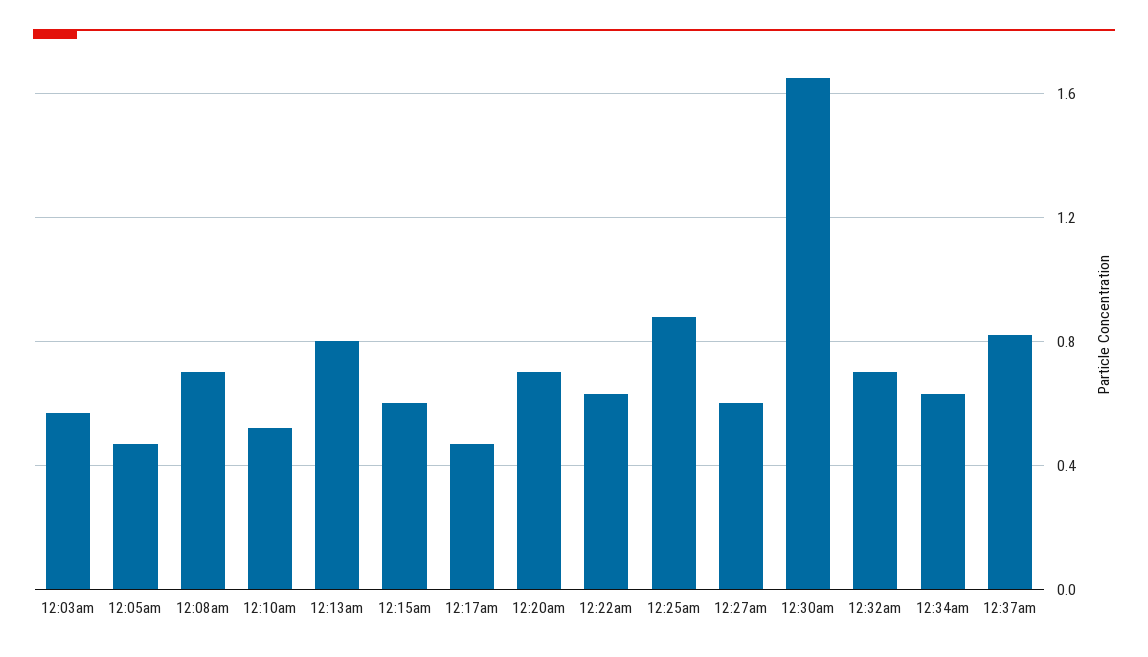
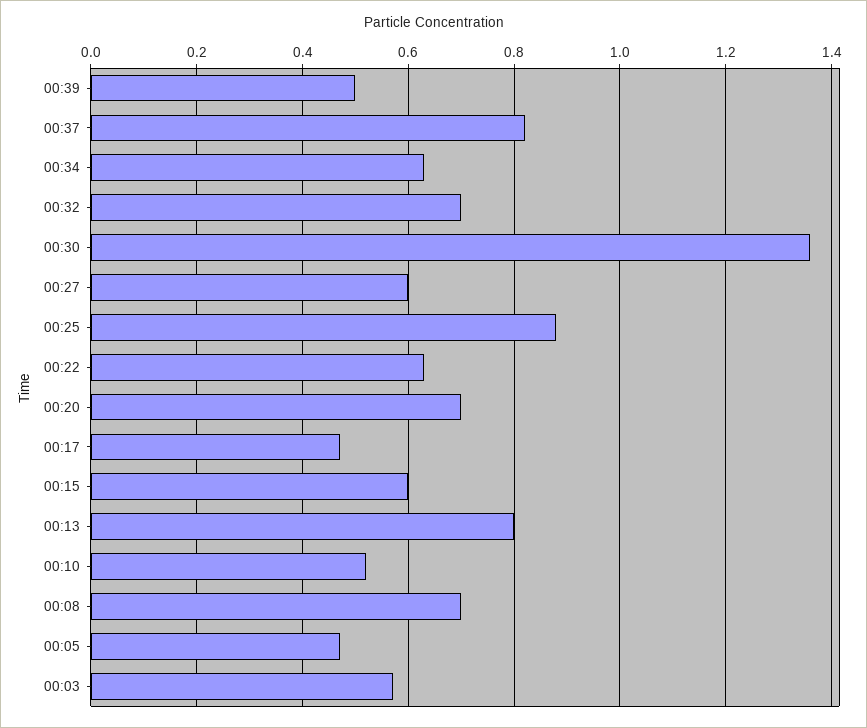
12:30am: 1.65 -> 1.35
00:39: none -> 0.5

